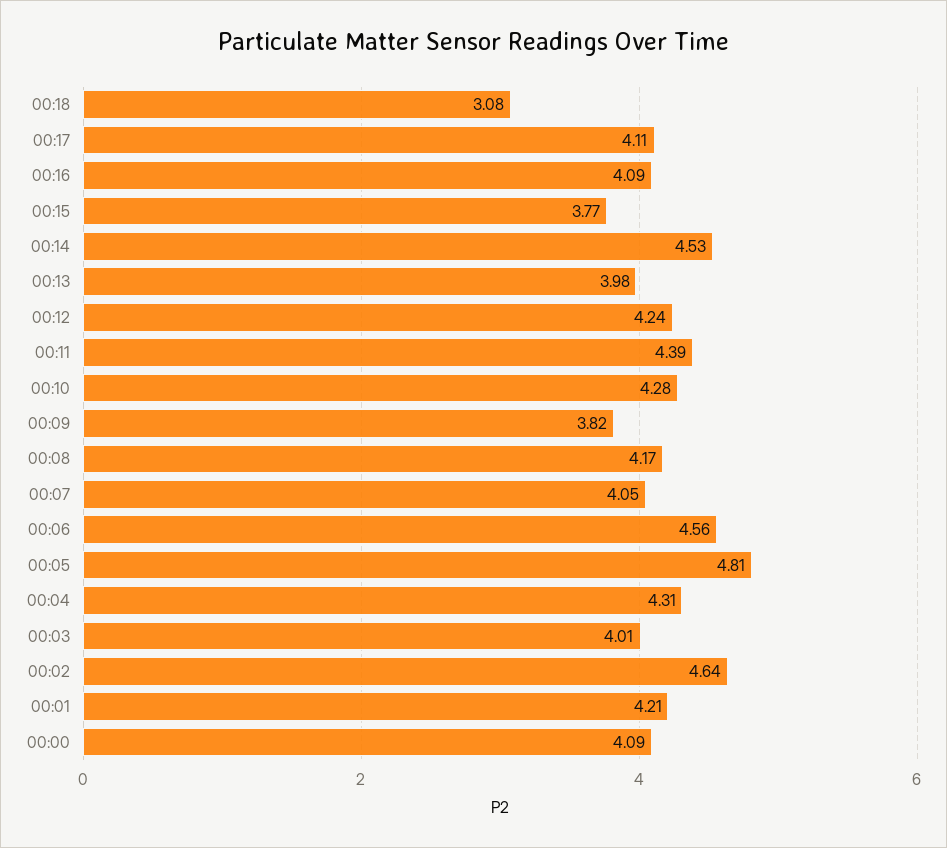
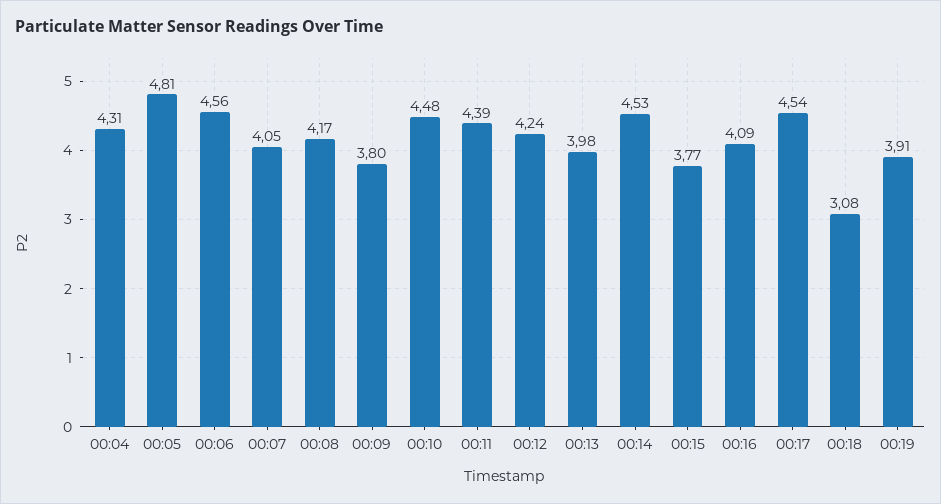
00:17: 4.11 -> 4.54
00:10: 4.28 -> 4.48
00:09: 3.82 -> 3.8
00:03: 4.01 -> none
00:02: 4.64 -> none
00:01: 4.21 -> none
00:00: 4.09 -> none
00:19: none -> 3.91

